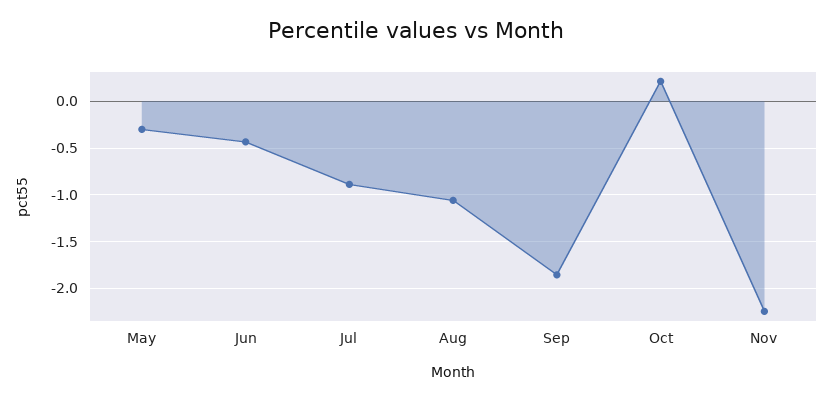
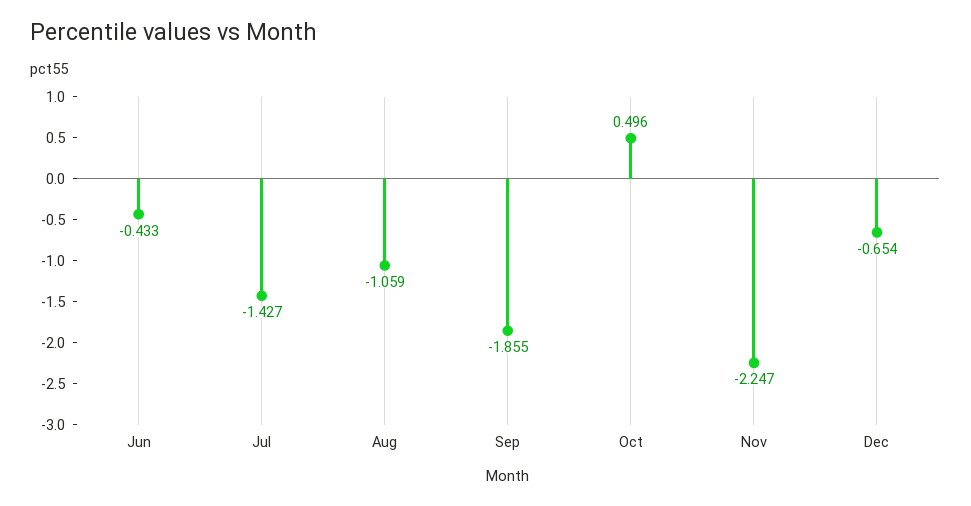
May: -0.3 -> none
Jul: -0.9 -> -1.427
Oct: 0.2 -> 0.496
Dec: none -> -0.654

